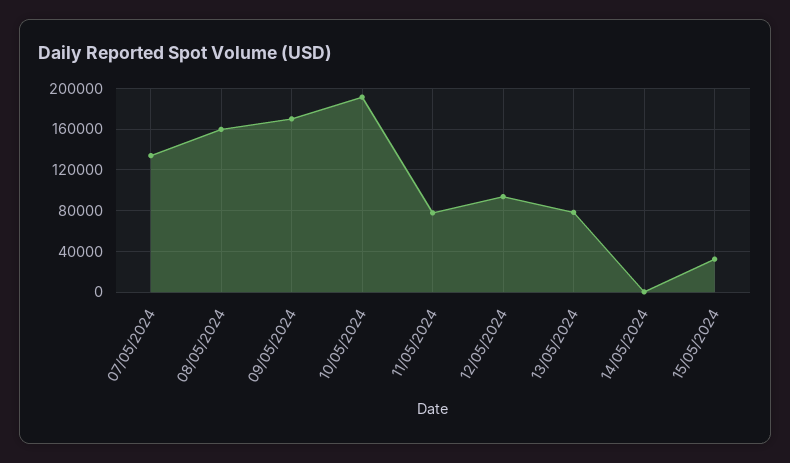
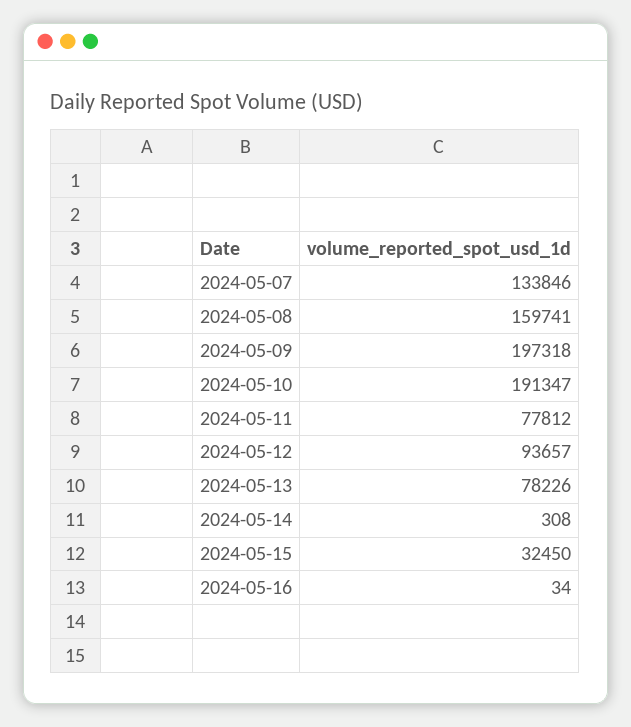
09/05/2024: 170000 -> 197318
2024-05-16: none -> 34

